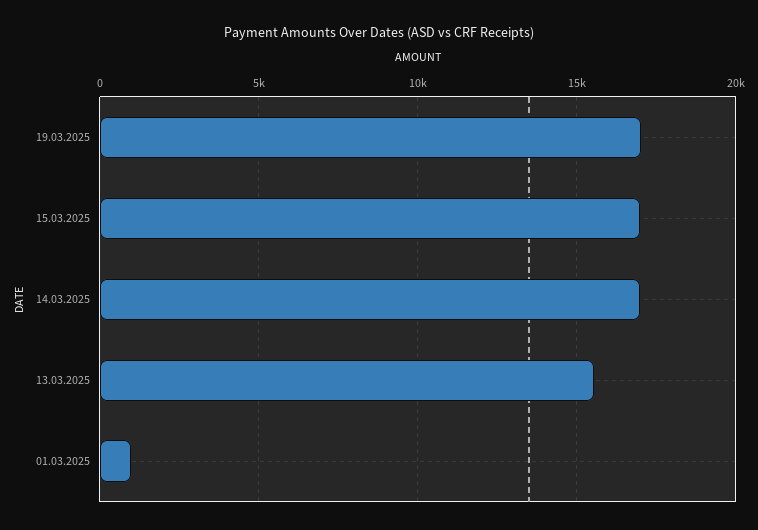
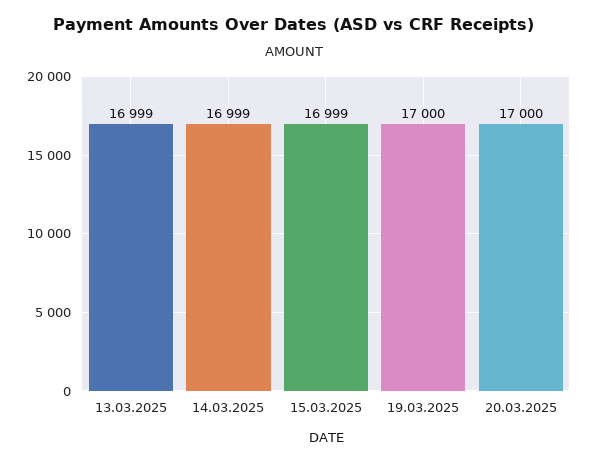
13.03.2025: 15500 -> 16999
01.03.2025: 1000 -> none
20.03.2025: none -> 17000

